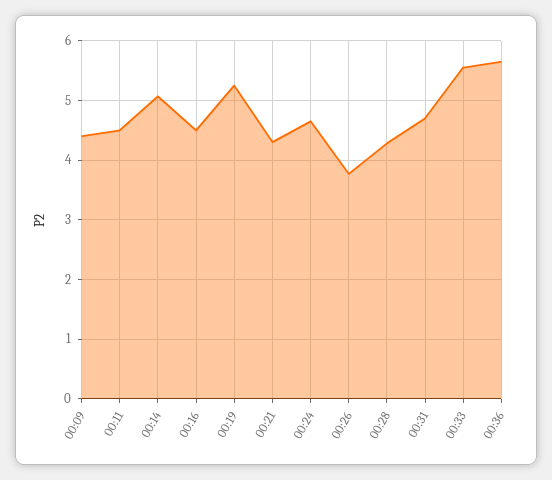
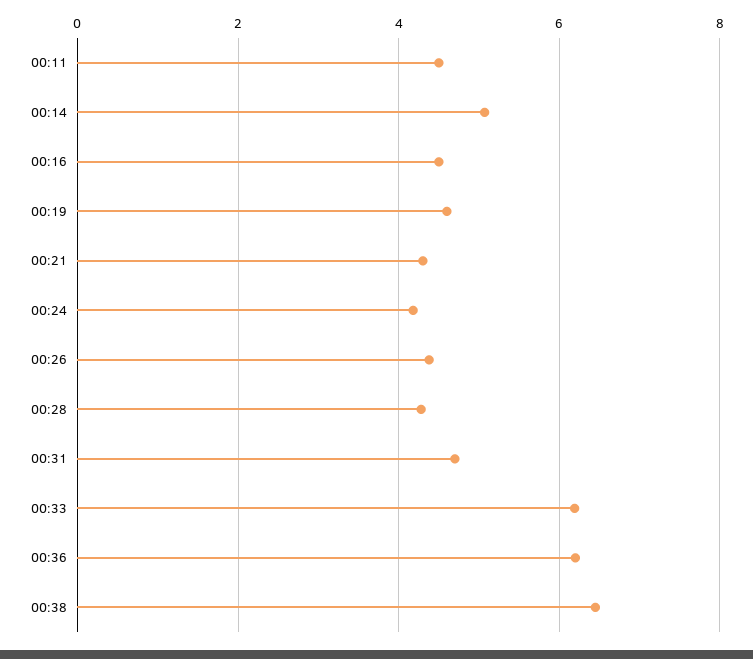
00:09: 4.4 -> none
00:19: 5.2 -> 4.6
00:24: 4.6 -> 4.2
00:26: 3.8 -> 4.4
00:33: 5.6 -> 6.2
00:36: 5.6 -> 6.2
00:38: none -> 6.4

